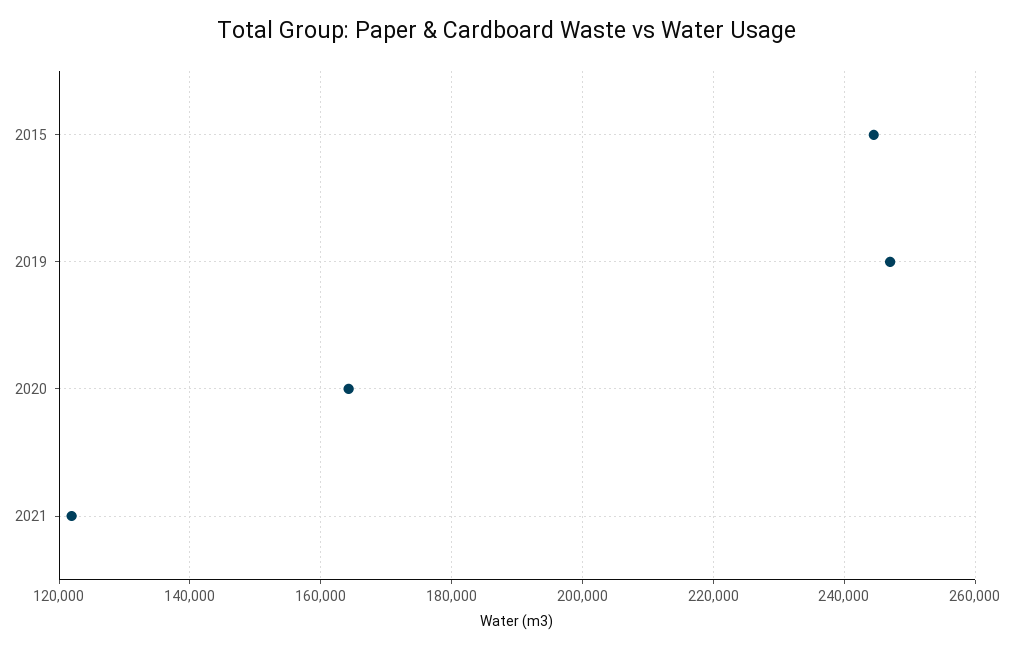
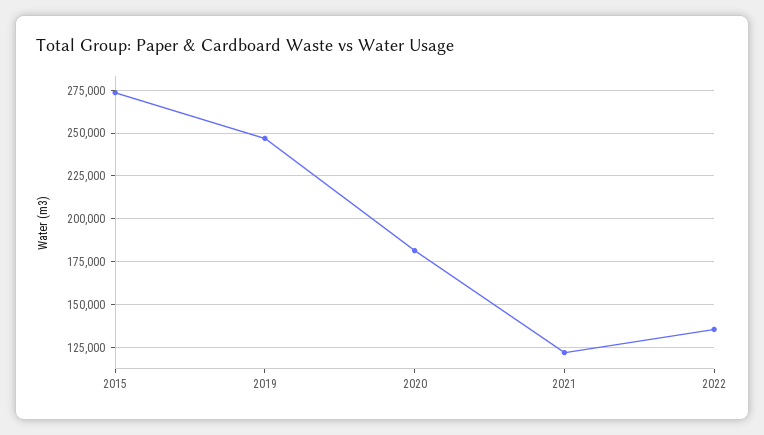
2015: 244000 -> 275000
2020: 164000 -> 180000
2022: none -> 135000

